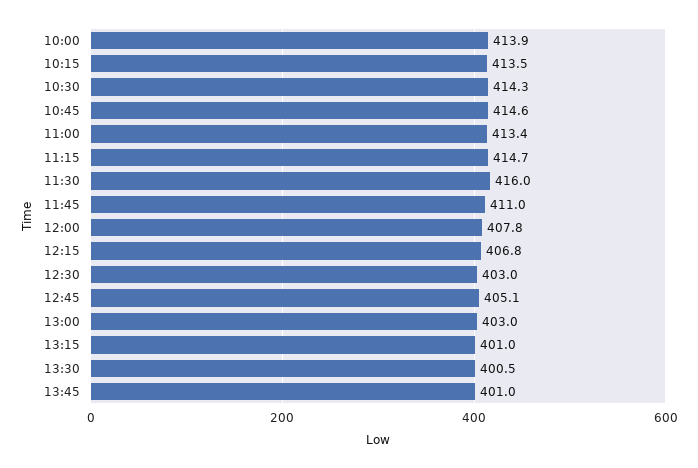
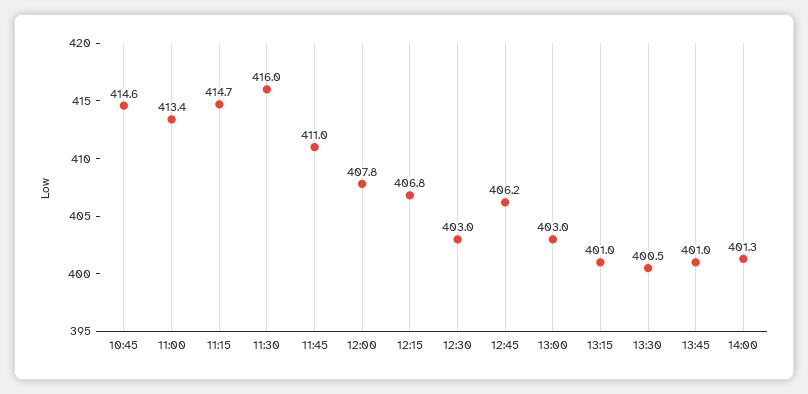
10:00: 413.9 -> none
10:15: 413.5 -> none
10:30: 414.3 -> none
12:45: 405.1 -> 406.2
14:00: none -> 401.3

